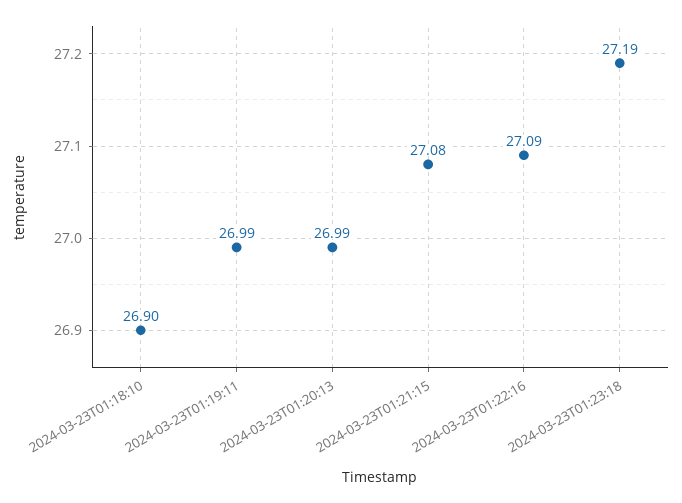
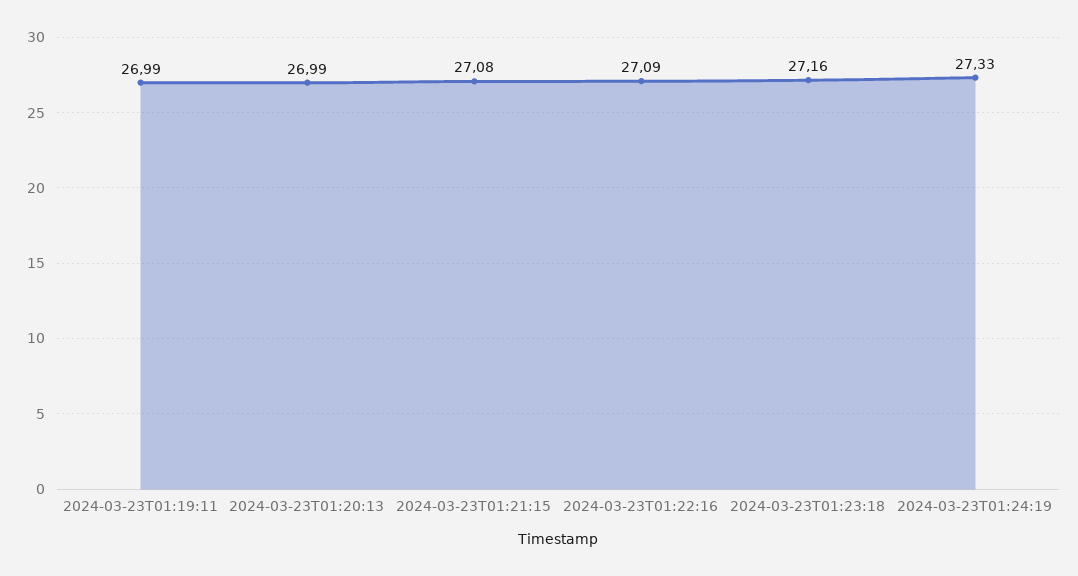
2024-03-23T01:18:10: 26.9 -> none
2024-03-23T01:23:18: 27.19 -> 27.16
2024-03-23T01:24:19: none -> 27.33

